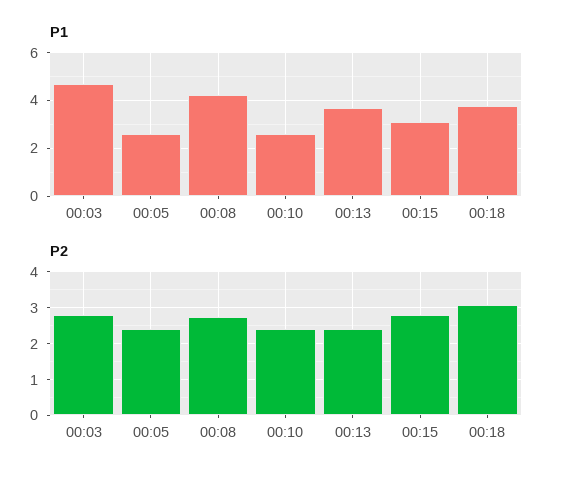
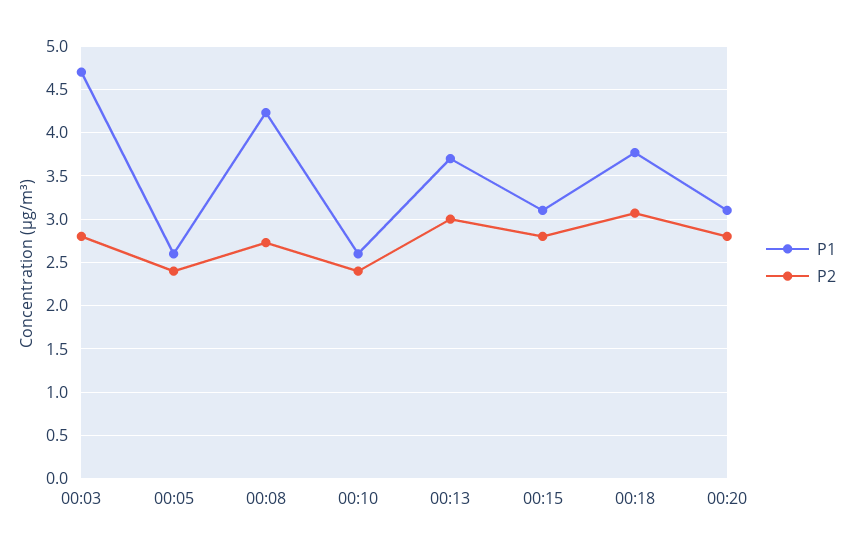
P2, 00:13: 2.4 -> 3
P1, 00:20: none -> 3.1
P2, 00:20: none -> 2.8

